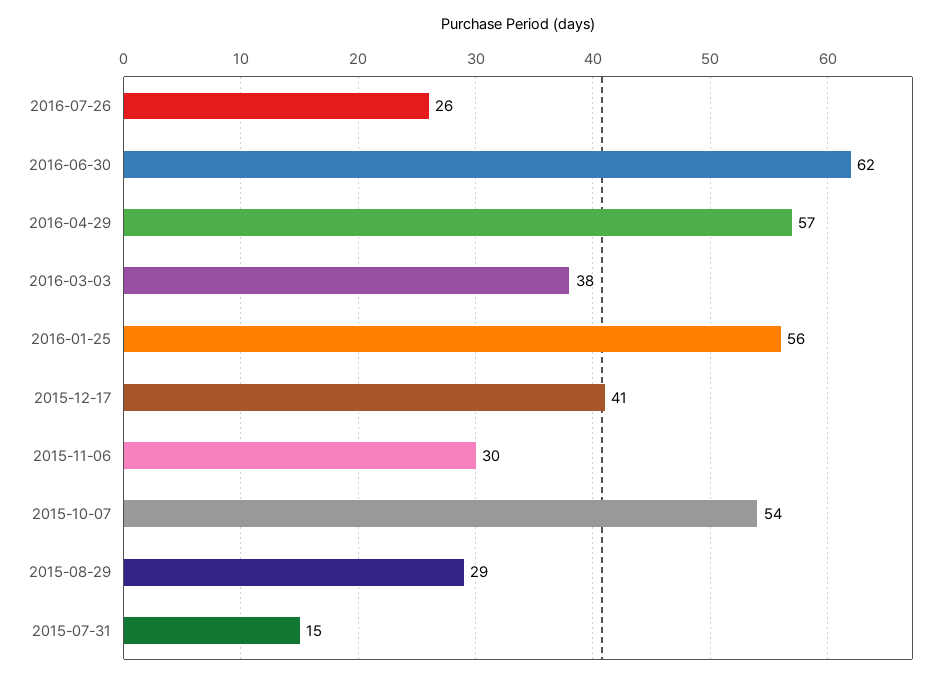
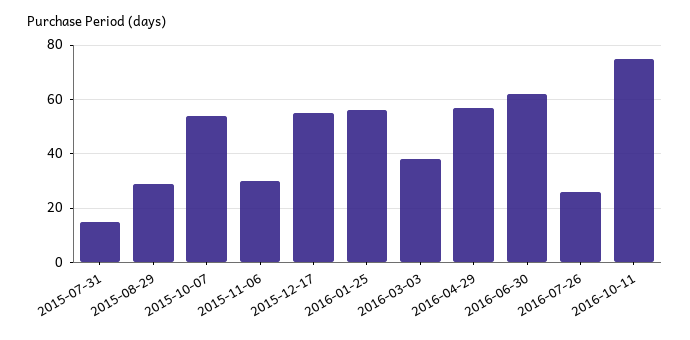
2015-12-17: 41 -> 55
2016-10-11: none -> 75

